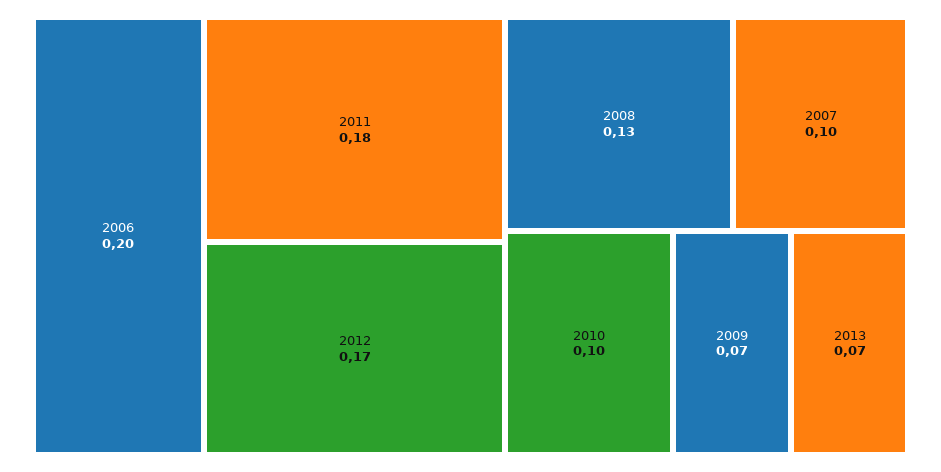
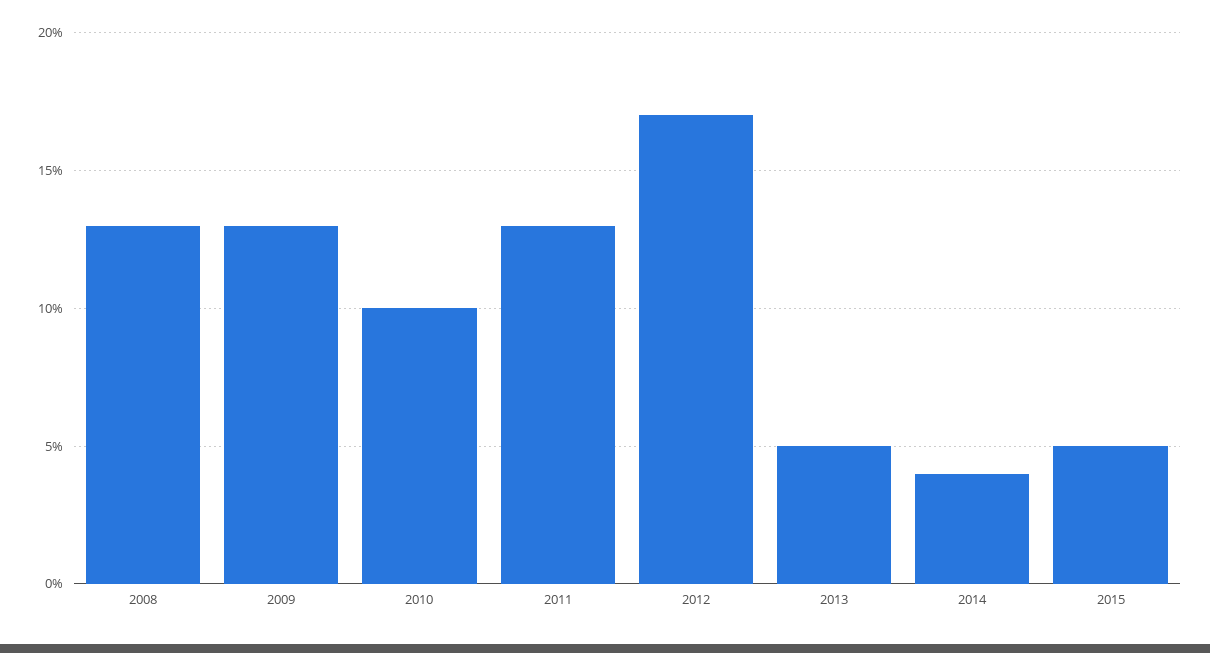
2006: 0.2 -> none
2011: 0.18 -> 0.13
2007: 0.1 -> none
2009: 0.07 -> 0.13
2013: 0.07 -> 0.05
2014: none -> 0.04
2015: none -> 0.05

